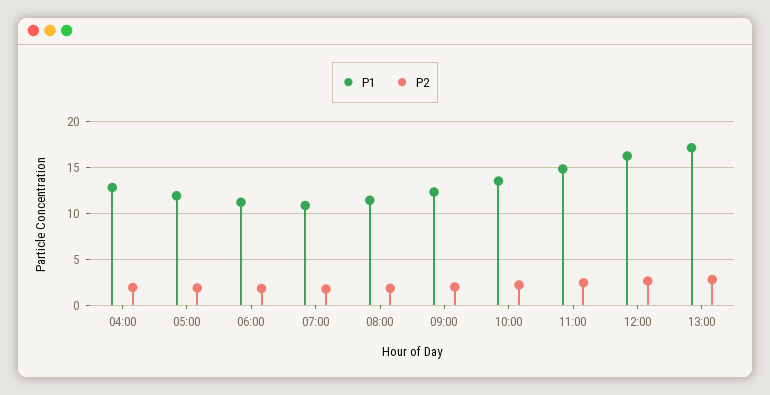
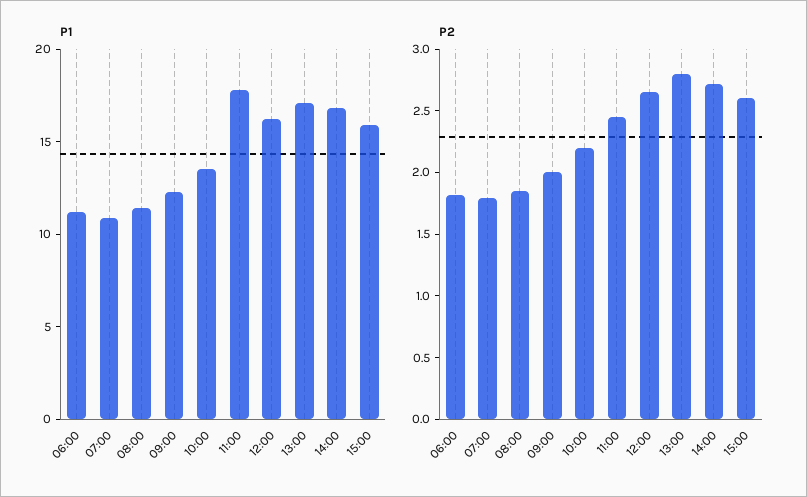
P1, 04:00: 13 -> none
P2, 04:00: 2 -> none
P1, 05:00: 12 -> none
P2, 05:00: 2 -> none
P1, 11:00: 15 -> 18
P1, 14:00: none -> 17
P1, 15:00: none -> 16
P2, 14:00: none -> 2.7
P2, 15:00: none -> 2.6

